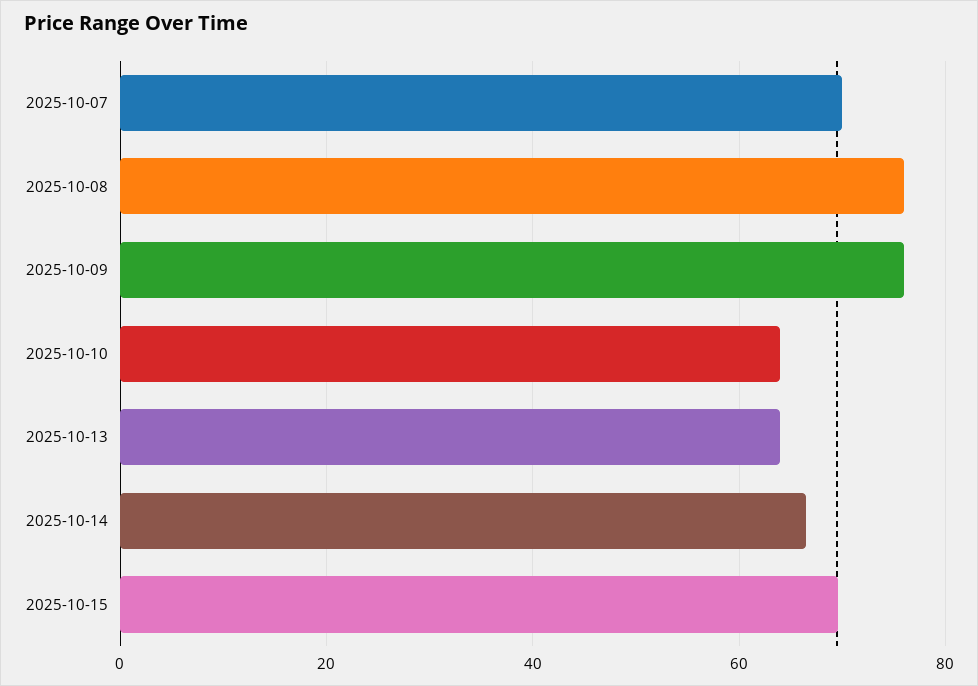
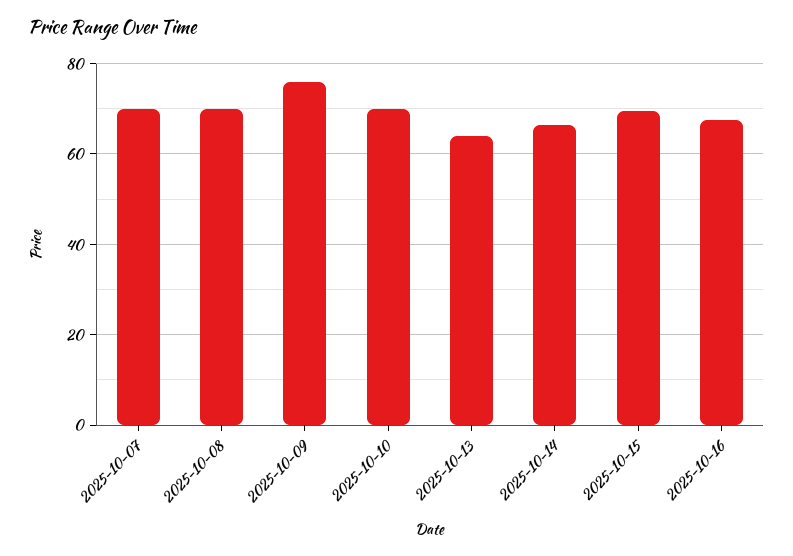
2025-10-08: 76 -> 70
2025-10-10: 64 -> 70
2025-10-16: none -> 68

